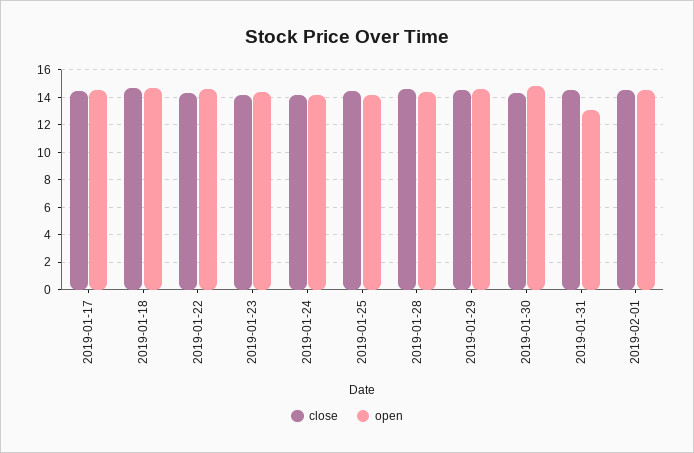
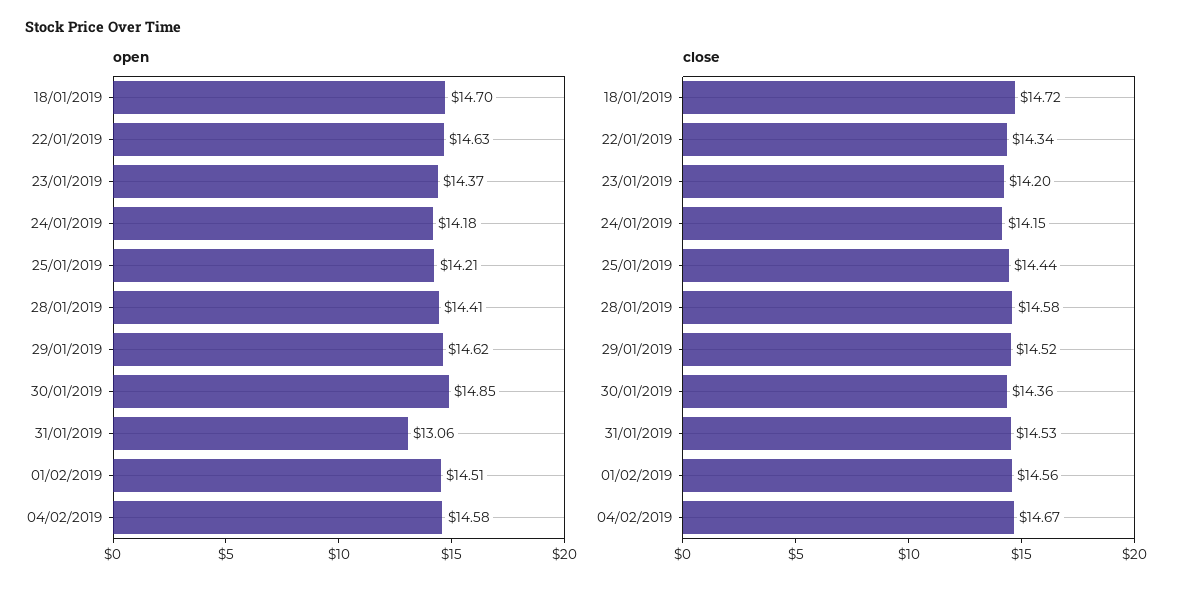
close, 2019-01-17: 14.5 -> none
open, 2019-01-17: 14.5 -> none
open, 04/02/2019: none -> 14.58
close, 04/02/2019: none -> 14.67

